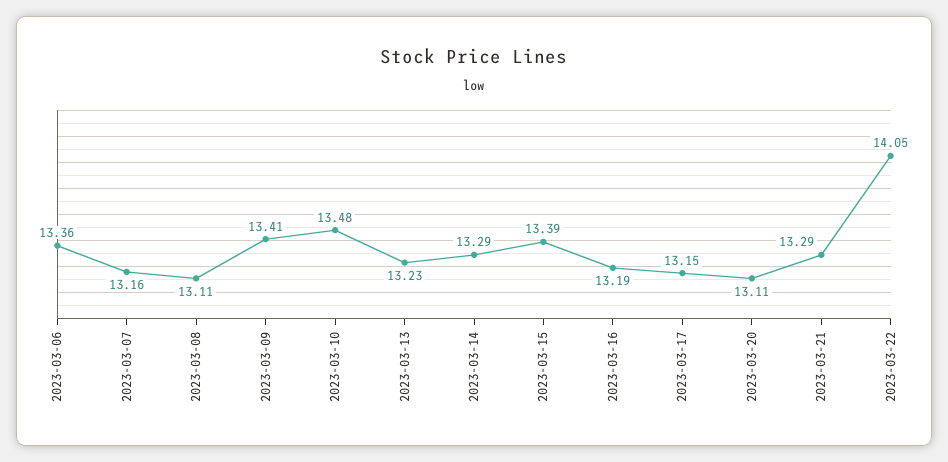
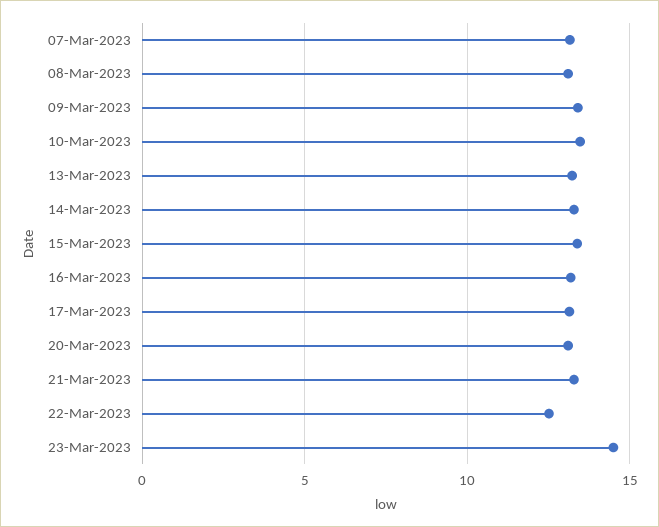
2023-03-06: 13.36 -> none
2023-03-22: 14.05 -> 12.5
23-Mar-2023: none -> 14.5

